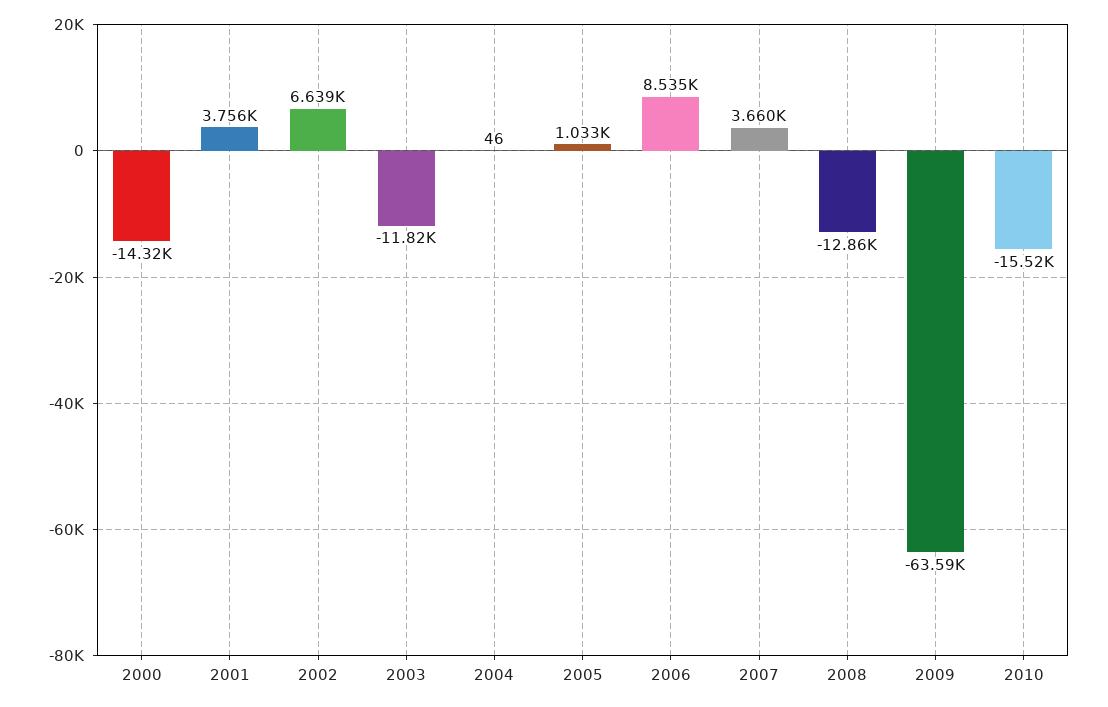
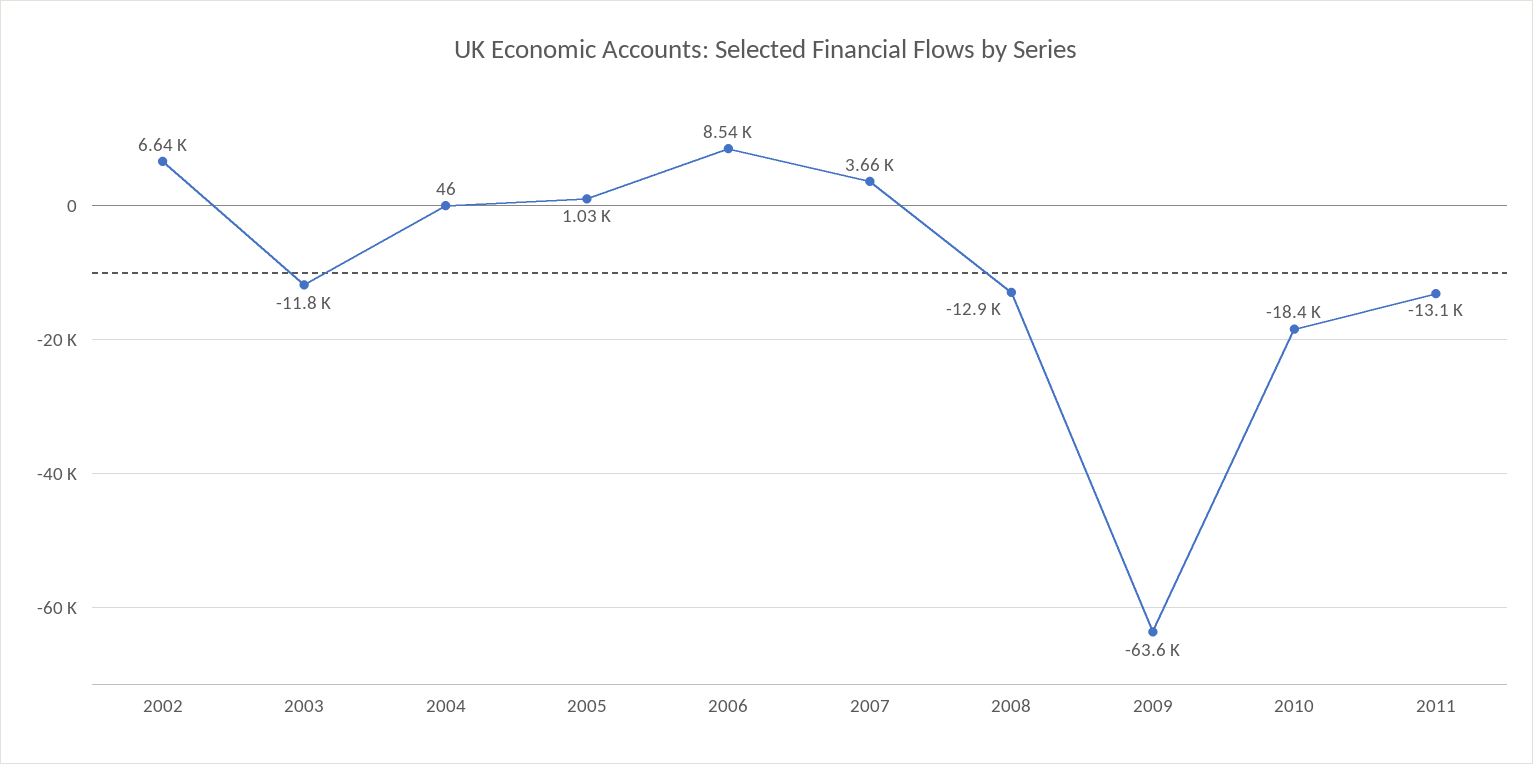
2000: -14320 -> none
2001: 3756 -> none
2010: -15520 -> -18400
2011: none -> -13100

